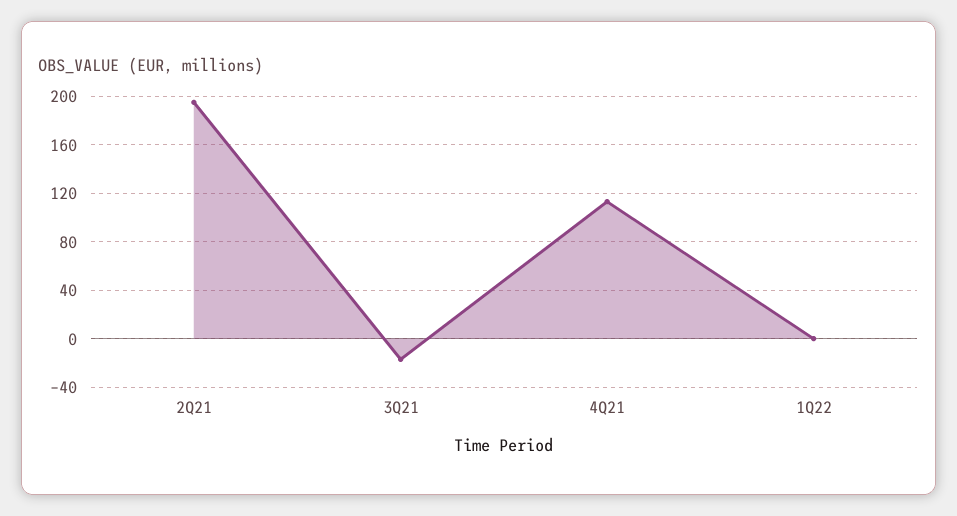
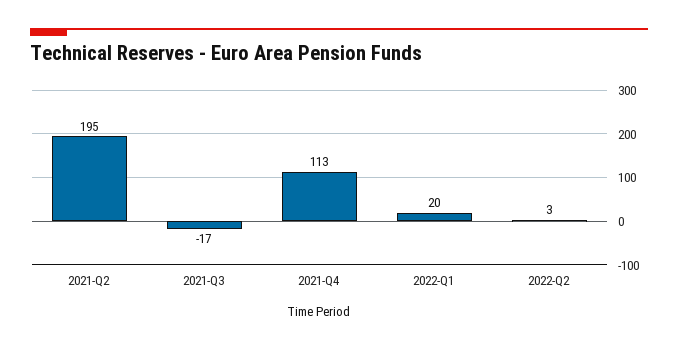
1Q22: 0 -> 20
2022-Q2: none -> 3

